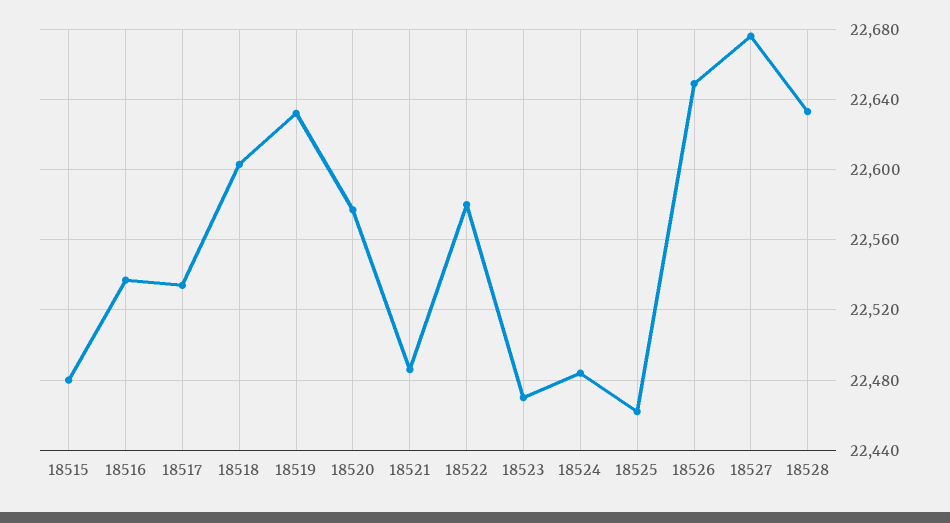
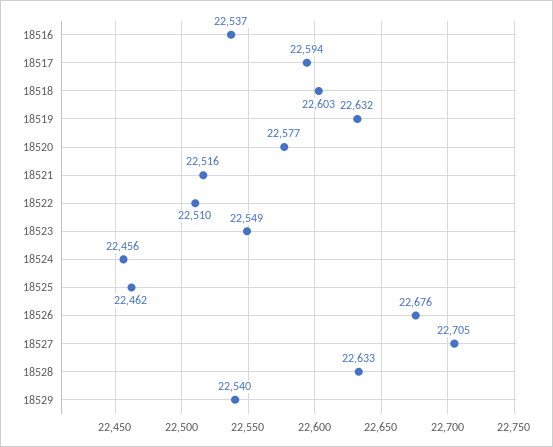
18515: 22480 -> none
18517: 22535 -> 22594
18521: 22485 -> 22516
18522: 22580 -> 22510
18523: 22470 -> 22549
18524: 22485 -> 22456
18526: 22650 -> 22676
18527: 22675 -> 22705
18529: none -> 22540

